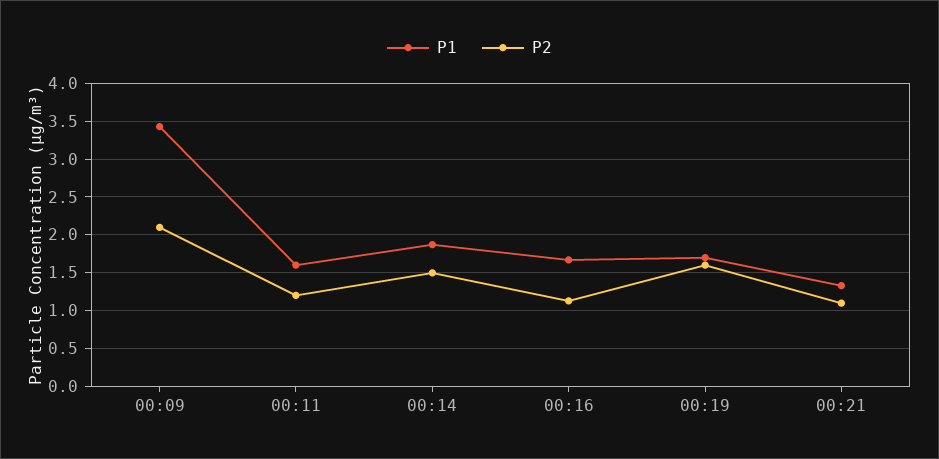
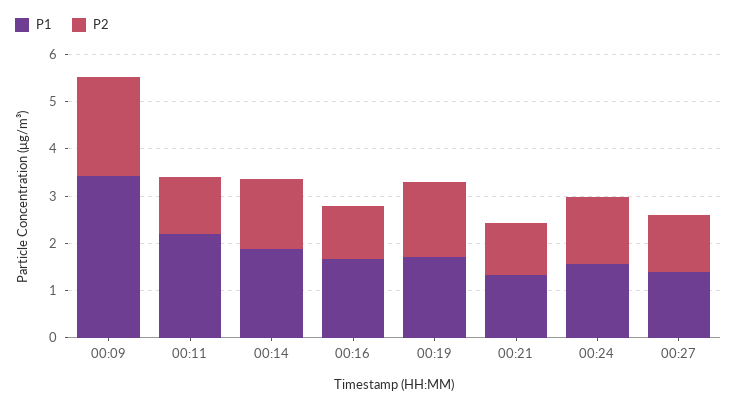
P1, 00:11: 1.6 -> 2.2
P1, 00:24: none -> 1.6
P2, 00:24: none -> 1.4
P1, 00:27: none -> 1.4
P2, 00:27: none -> 1.2

